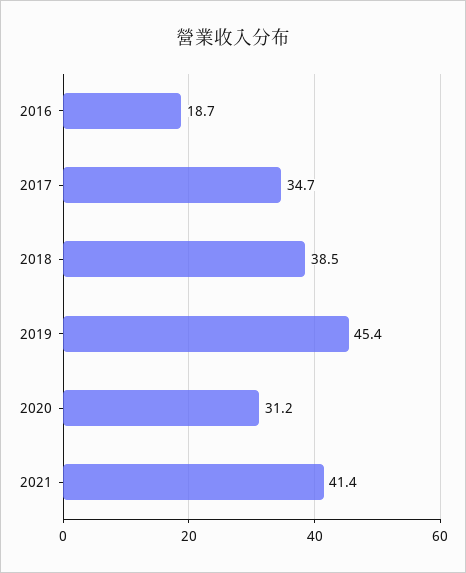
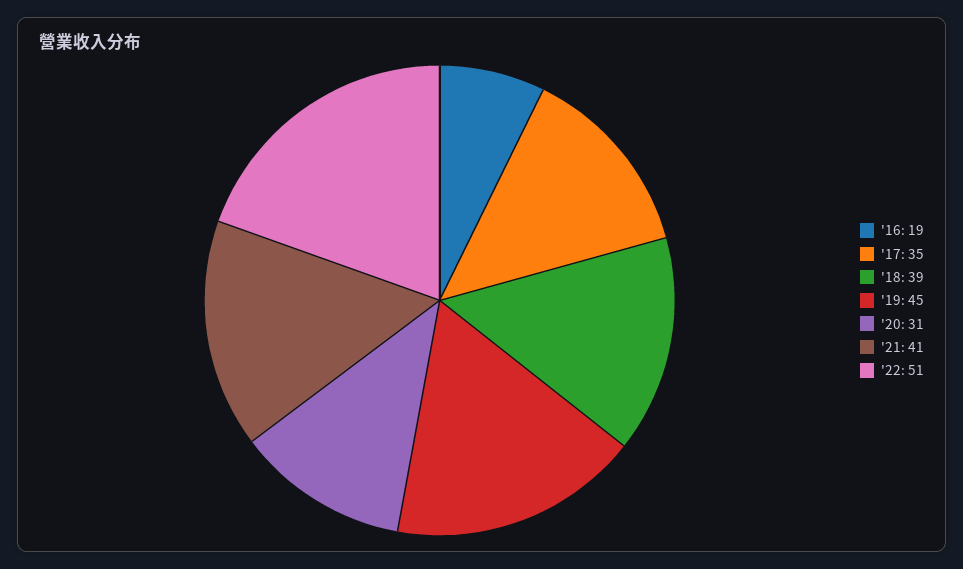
'22: none -> 51

